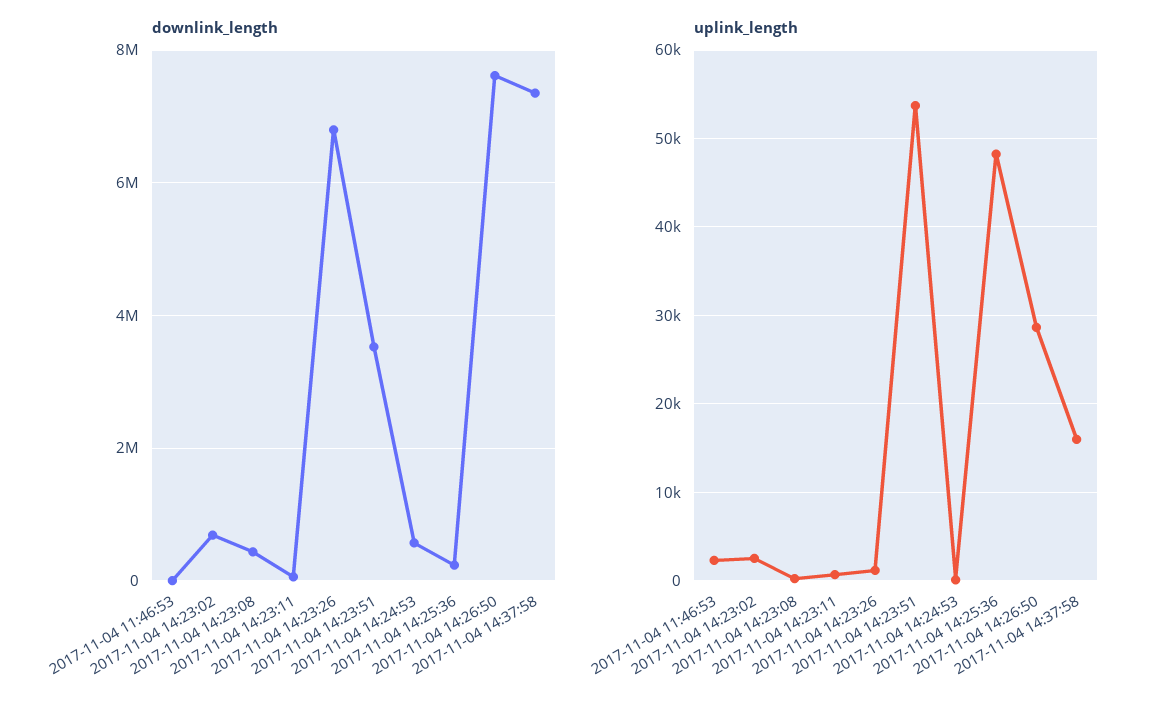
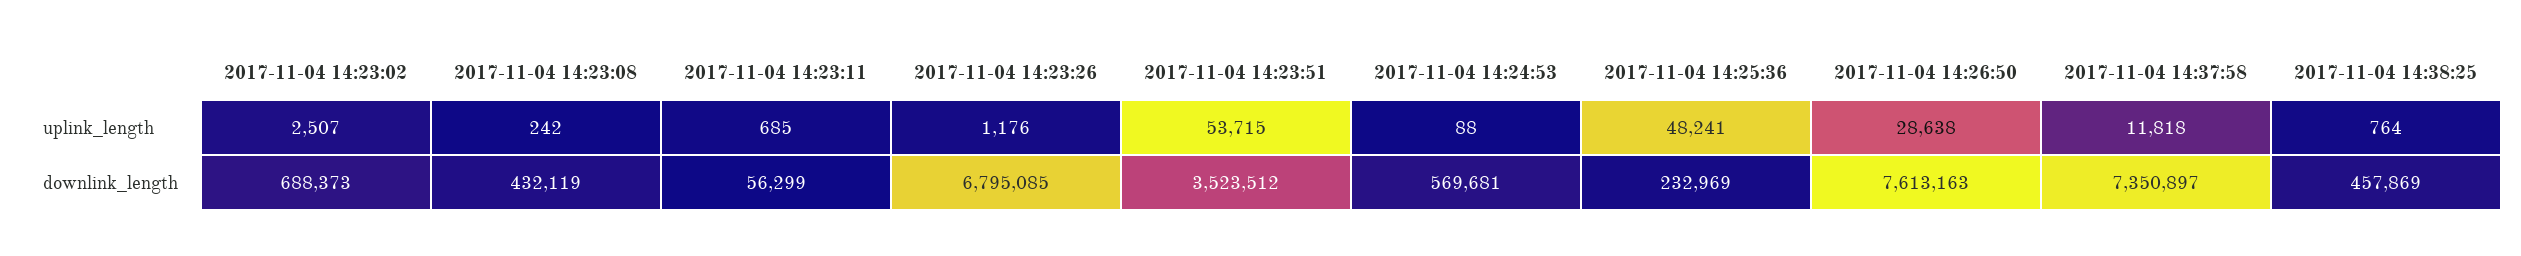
downlink_length, 2017-11-04 11:46:53: 0 -> none
uplink_length, 2017-11-04 11:46:53: 2000 -> none
uplink_length, 2017-11-04 14:37:58: 16000 -> 11818
uplink_length, 2017-11-04 14:38:25: none -> 764
downlink_length, 2017-11-04 14:38:25: none -> 457869

